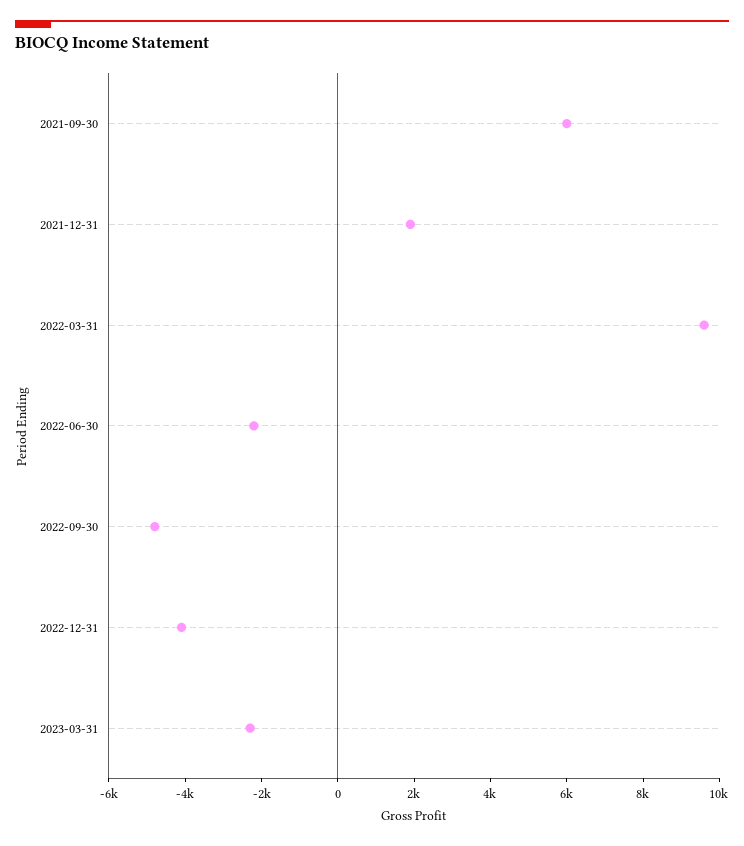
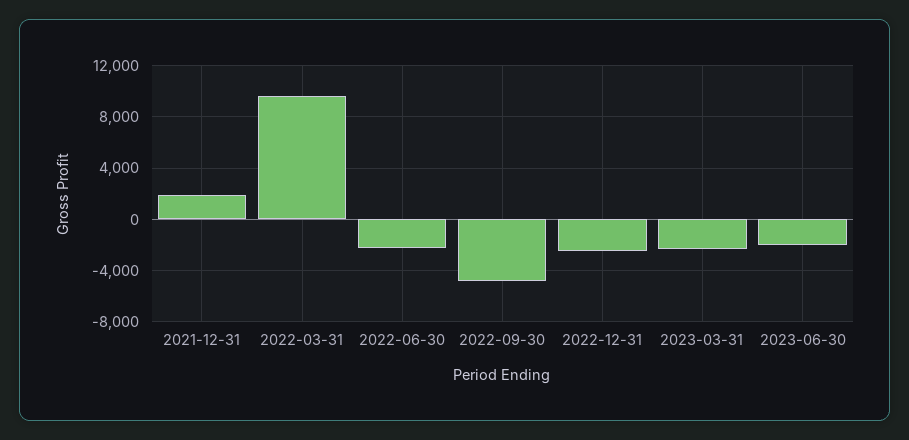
2021-09-30: 6000 -> none
2022-12-31: -4000 -> -2500
2023-06-30: none -> -2000

